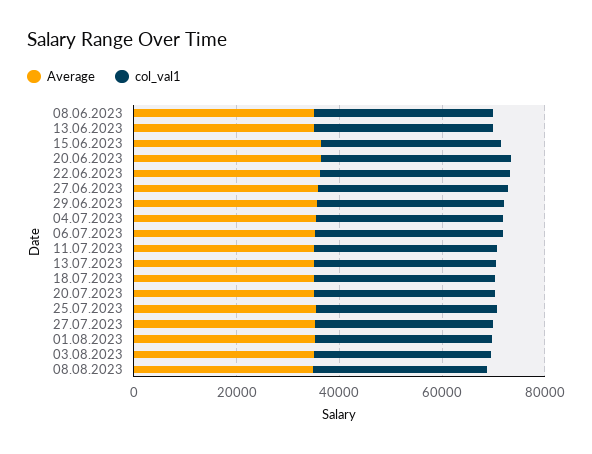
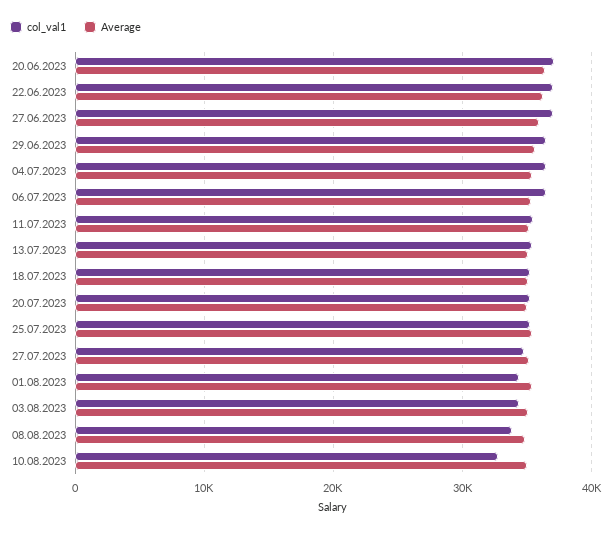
Average, 08.06.2023: 35000 -> none
col_val1, 08.06.2023: 35000 -> none
Average, 13.06.2023: 35000 -> none
col_val1, 13.06.2023: 35000 -> none
Average, 15.06.2023: 35000 -> none
col_val1, 15.06.2023: 35000 -> none
col_val1, 10.08.2023: none -> 33000
Average, 10.08.2023: none -> 35000

